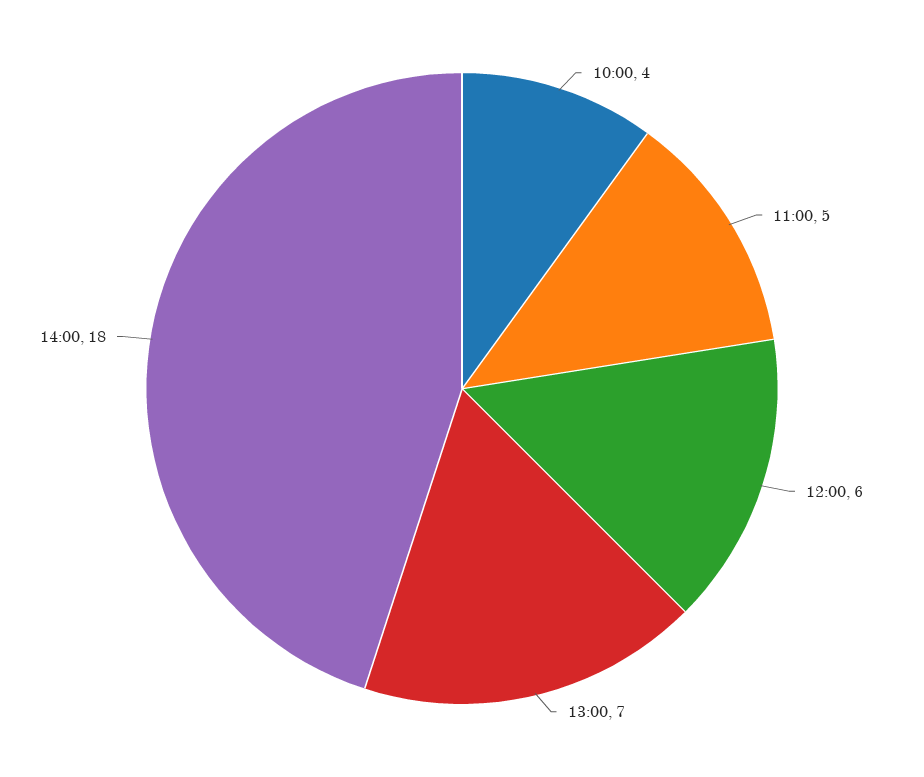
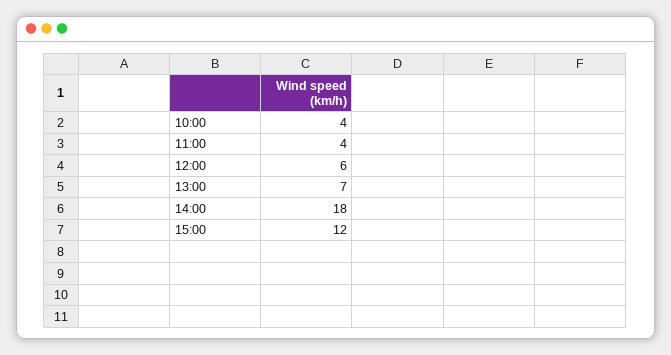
11:00: 5 -> 4
15:00: none -> 12

